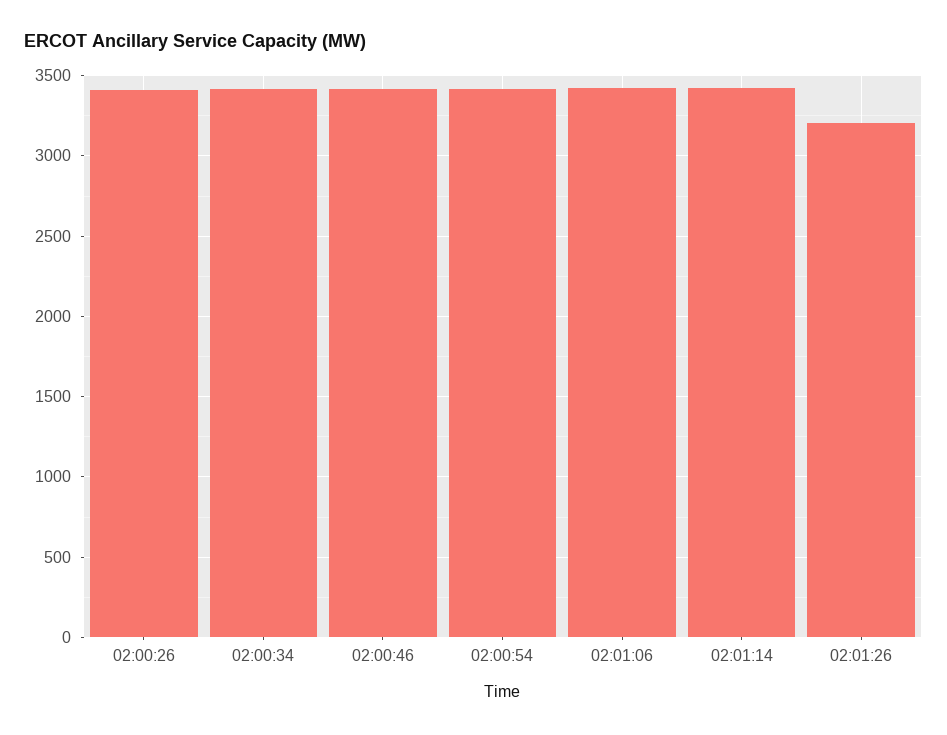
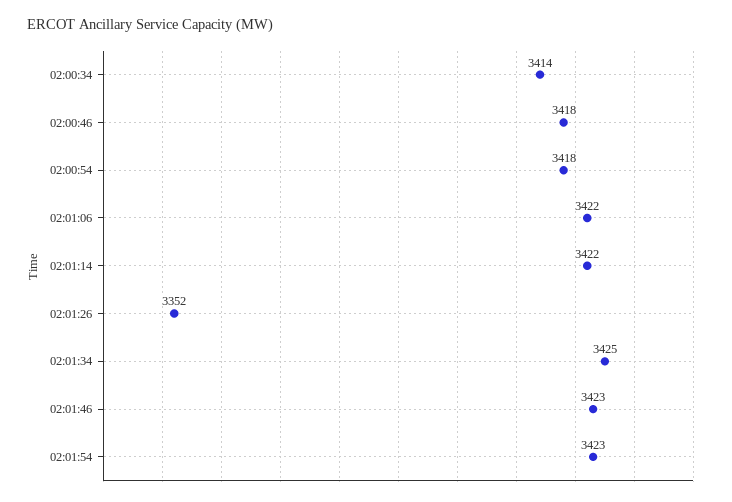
02:00:26: 3400 -> none
02:01:26: 3200 -> 3352
02:01:34: none -> 3425
02:01:46: none -> 3423
02:01:54: none -> 3423

